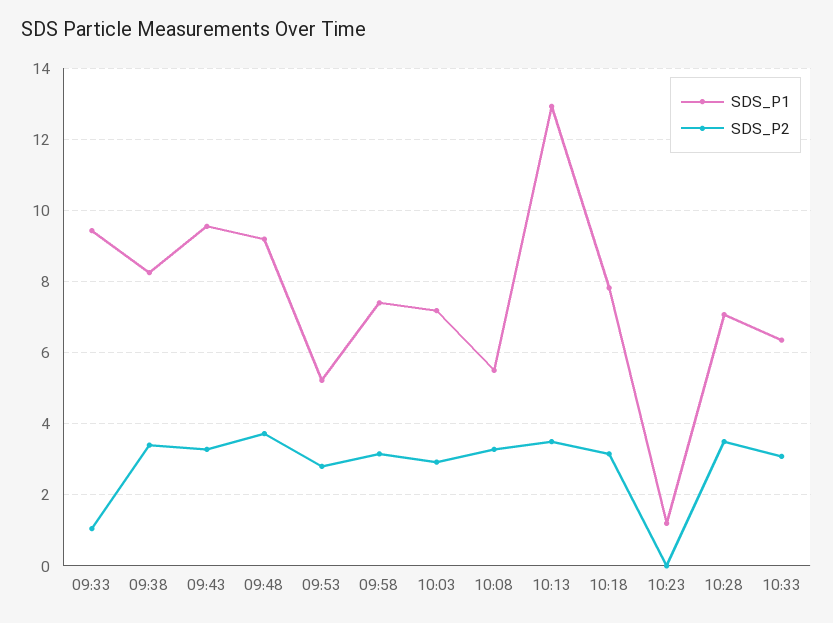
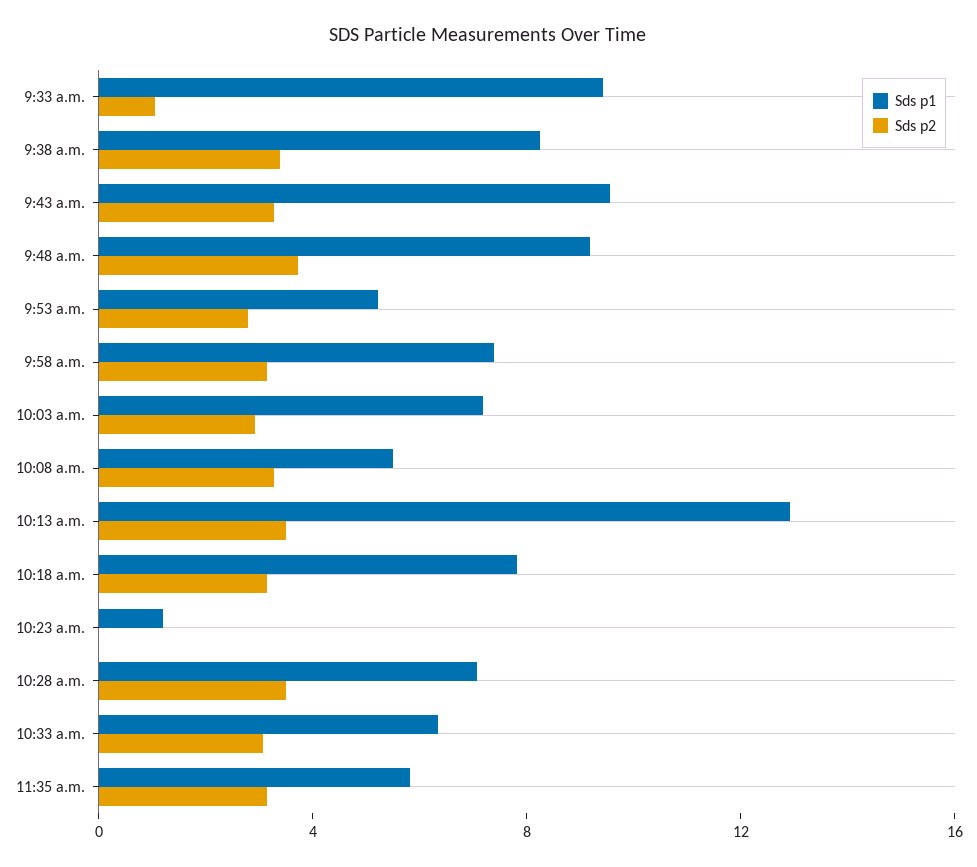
SDS_P1, 11:35 a.m.: none -> 6
SDS_P2, 11:35 a.m.: none -> 3

